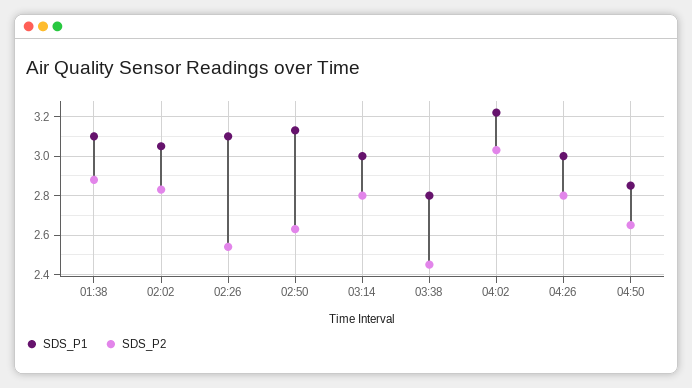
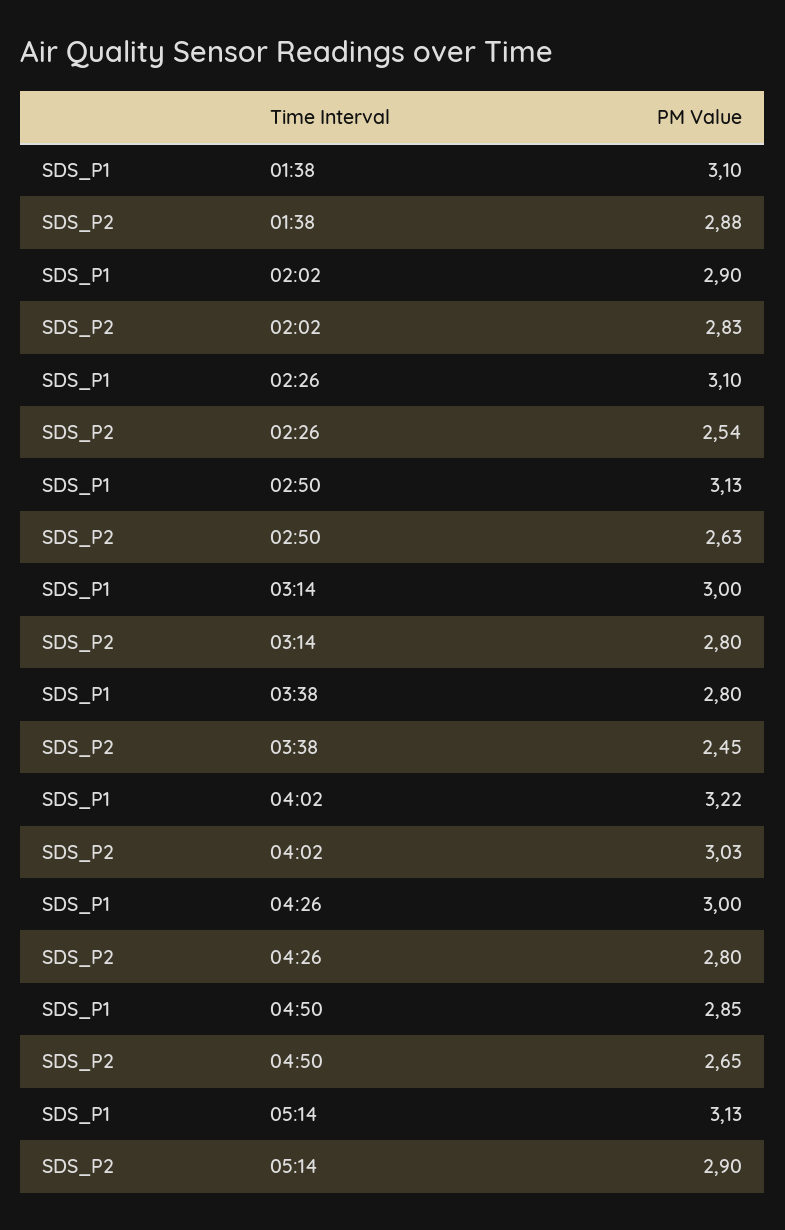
SDS_P1, 02:02: 3.05 -> 2.9
SDS_P1, 05:14: none -> 3.13
SDS_P2, 05:14: none -> 2.9

